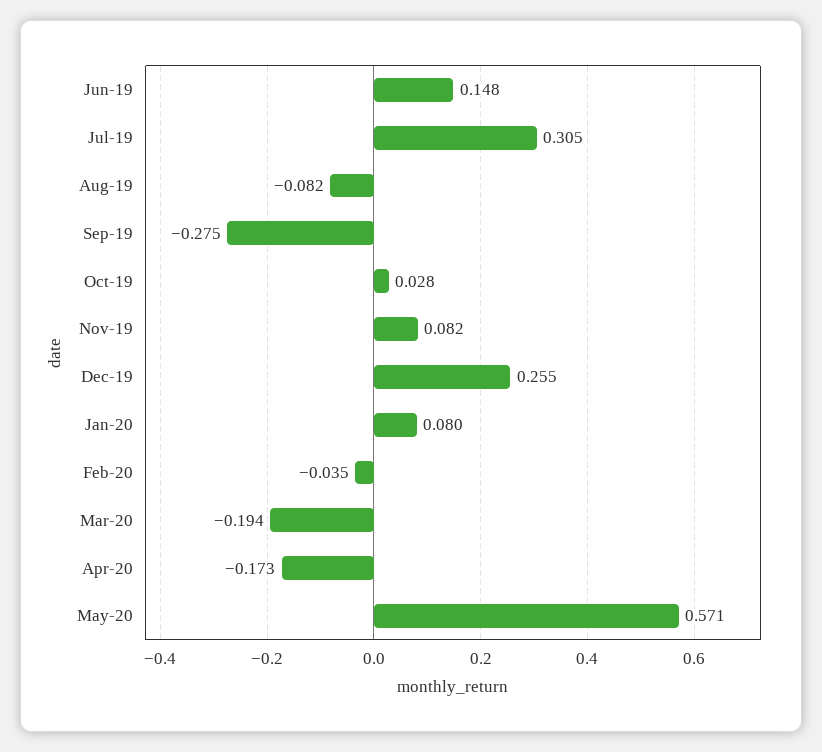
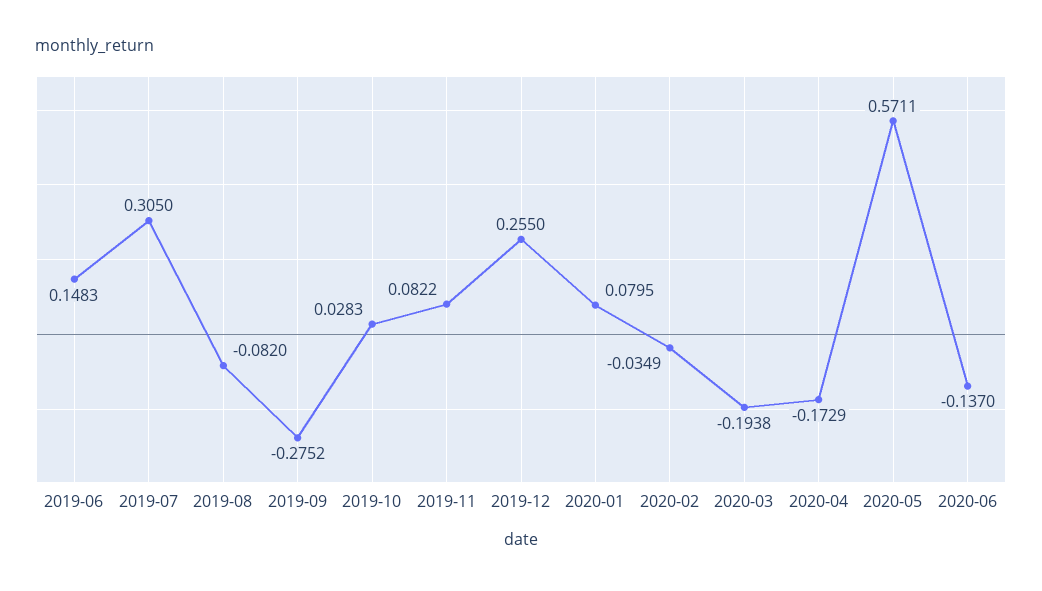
2020-06: none -> -0.137

